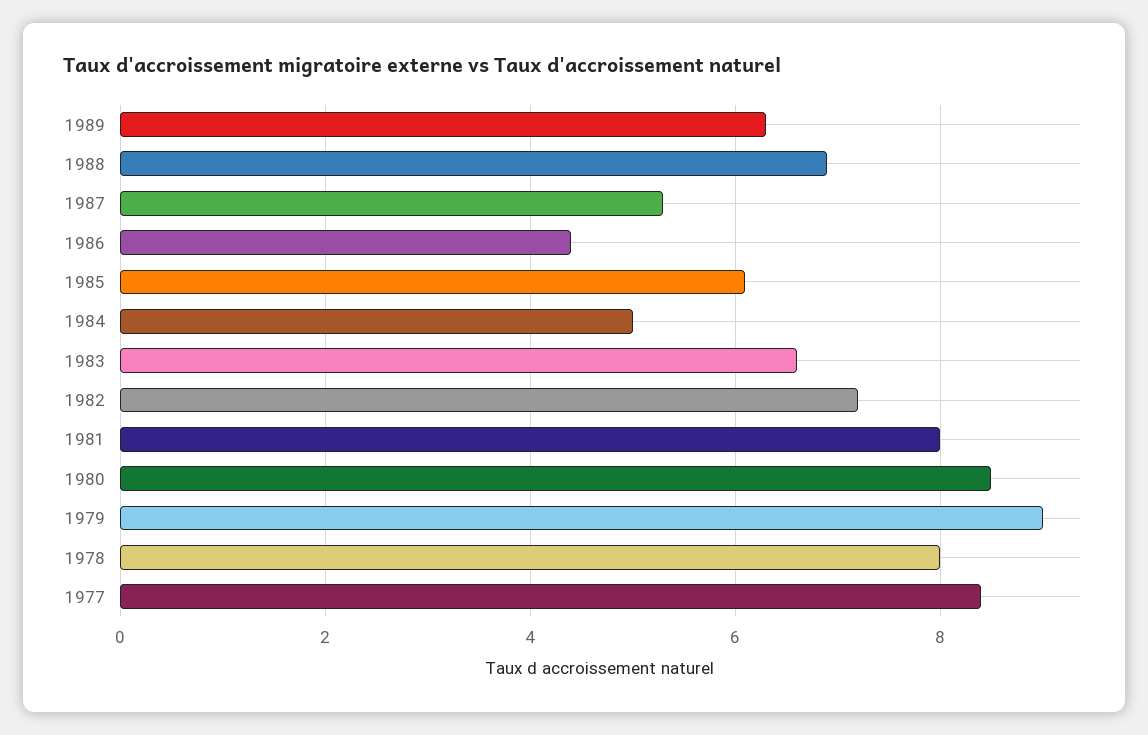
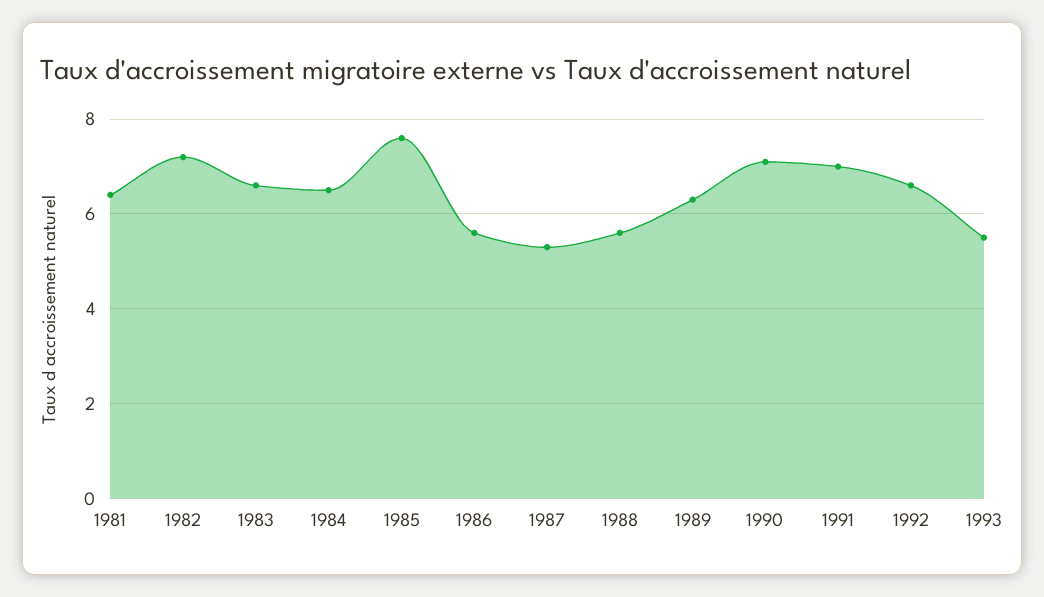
1988: 7 -> 5.5
1986: 4.5 -> 5.5
1985: 6 -> 7.5
1984: 5 -> 6.5
1981: 8 -> 6.5
1980: 8.5 -> none
1979: 9 -> none
1978: 8 -> none
1977: 8.5 -> none
1990: none -> 7
1991: none -> 7
1992: none -> 6.5
1993: none -> 5.5

